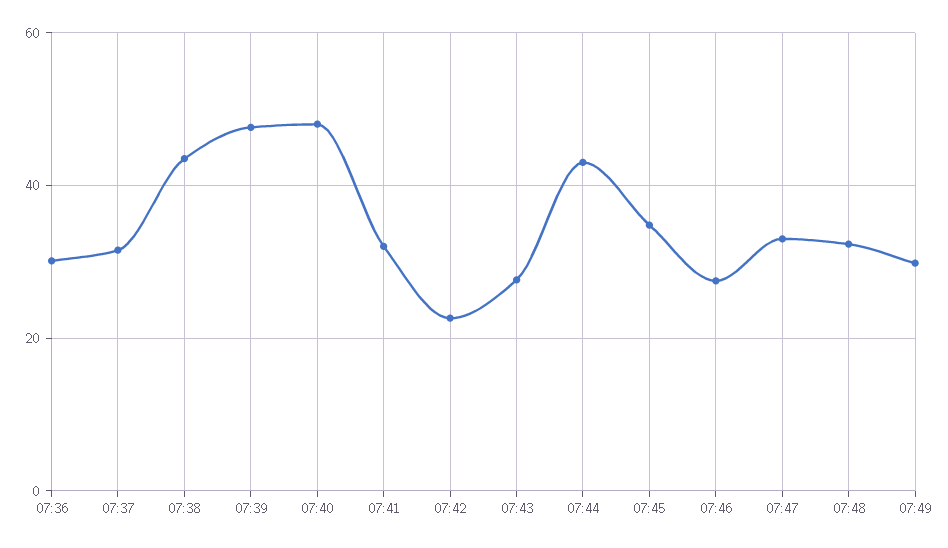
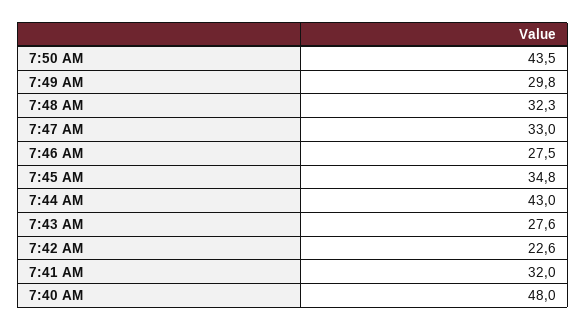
07:36: 30 -> none
07:37: 32 -> none
07:38: 44 -> none
07:39: 48 -> none
7:50 AM: none -> 43.5

